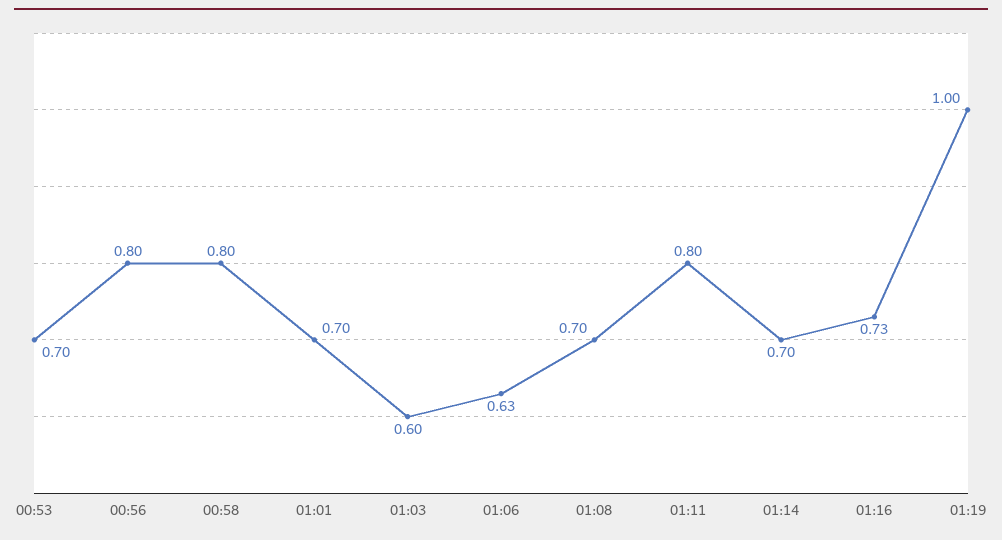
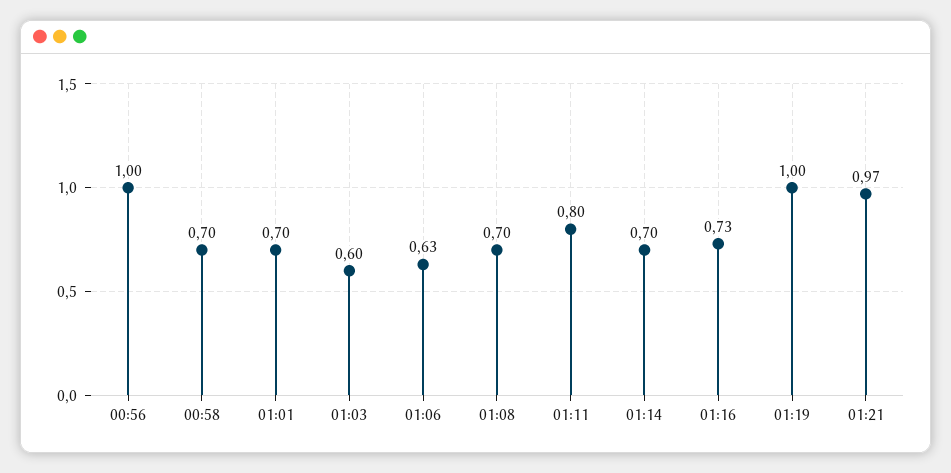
00:53: 0.7 -> none
00:56: 0.8 -> 1
00:58: 0.8 -> 0.7
01:21: none -> 0.97

